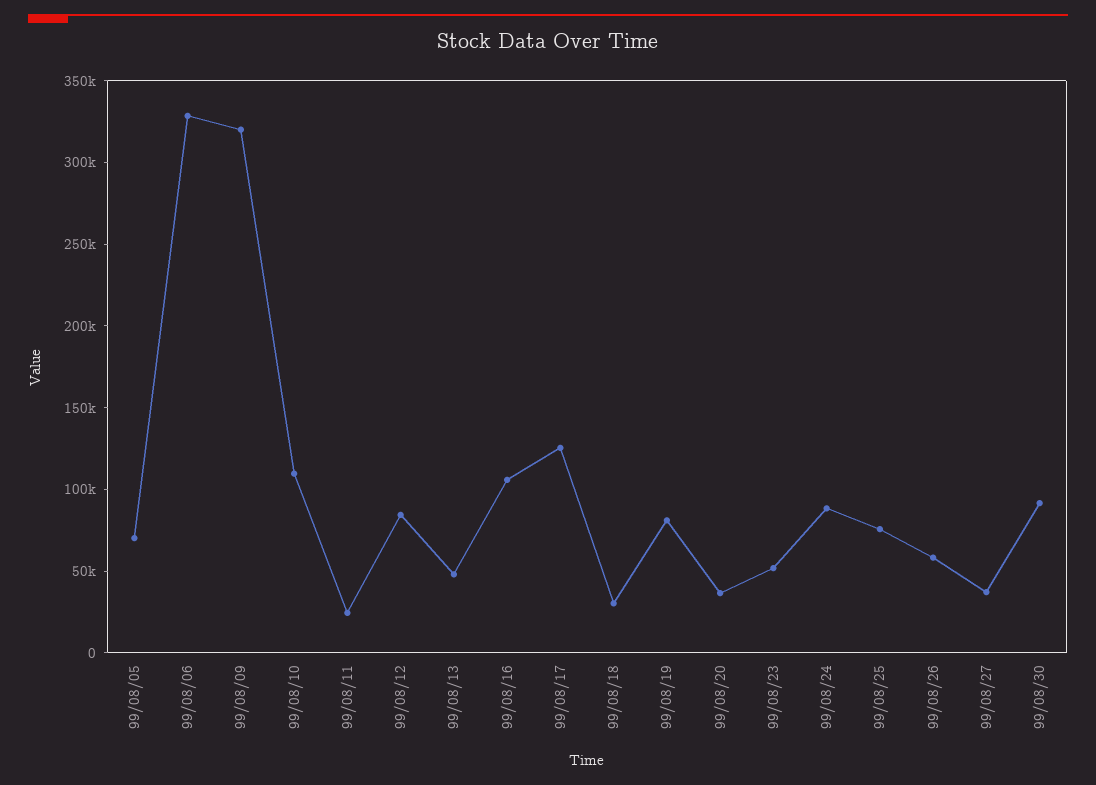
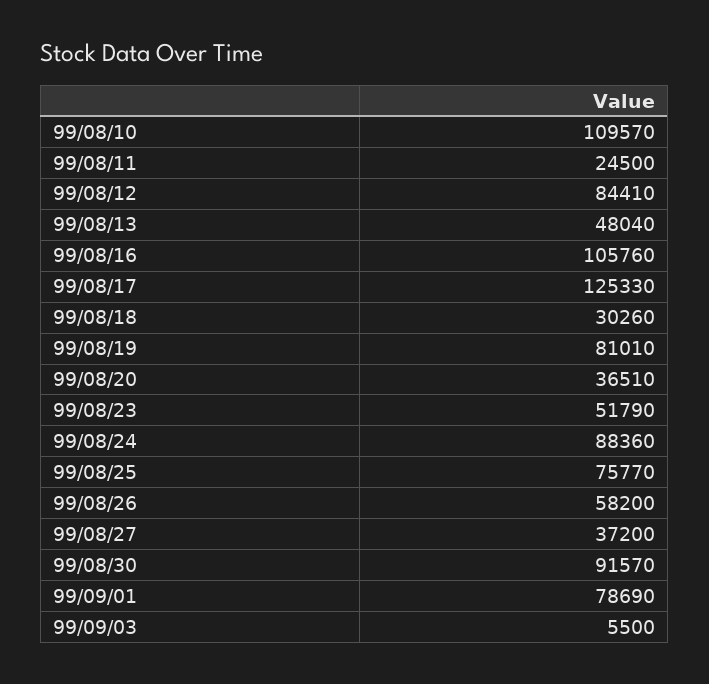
99/08/05: 70000 -> none
99/08/06: 330000 -> none
99/08/09: 320000 -> none
99/09/01: none -> 78690
99/09/03: none -> 5500

